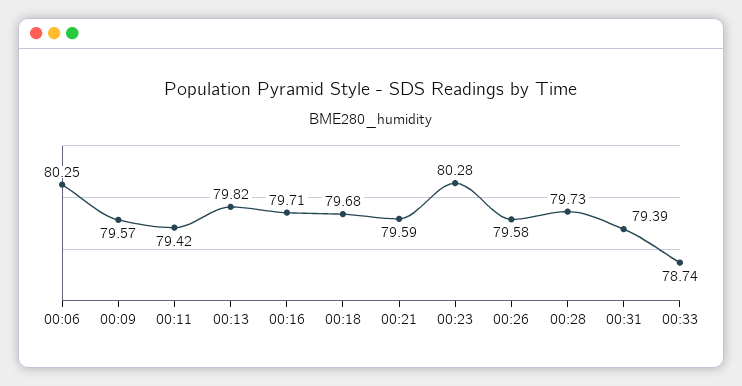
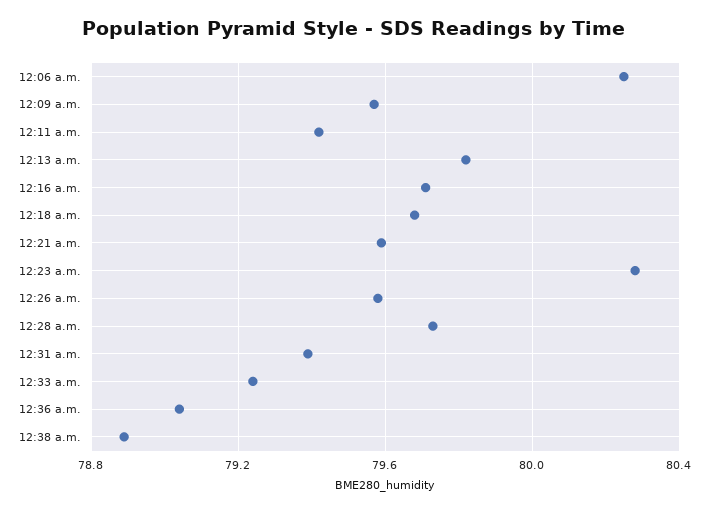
00:33: 78.74 -> 79.25
12:36 a.m.: none -> 79.05
12:38 a.m.: none -> 78.9

